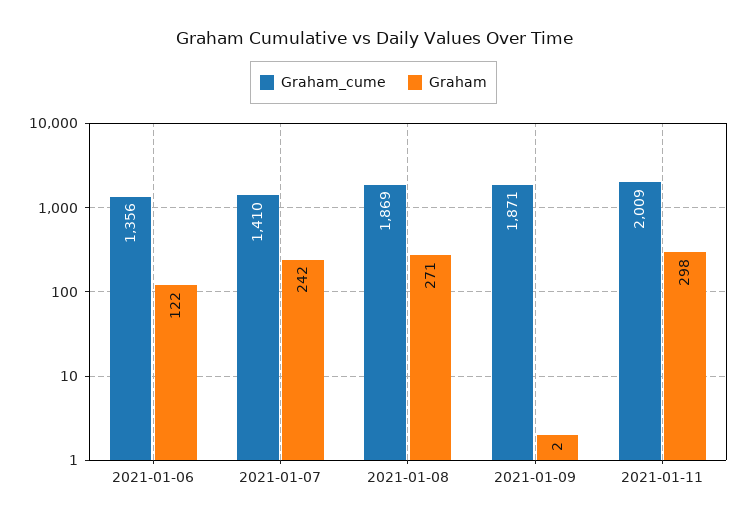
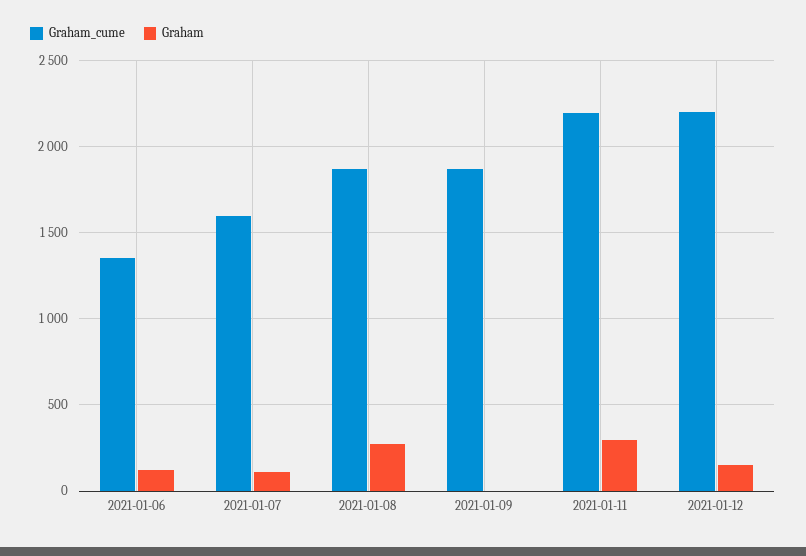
Graham_cume, 2021-01-07: 1410 -> 1600
Graham, 2021-01-07: 242 -> 100
Graham_cume, 2021-01-11: 2009 -> 2200
Graham_cume, 2021-01-12: none -> 2200
Graham, 2021-01-12: none -> 150

